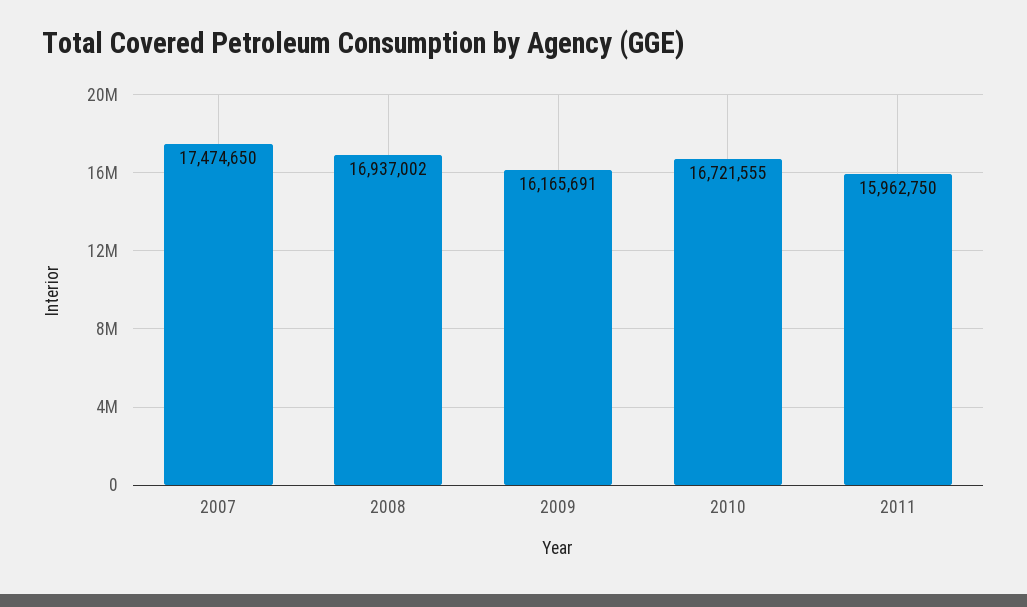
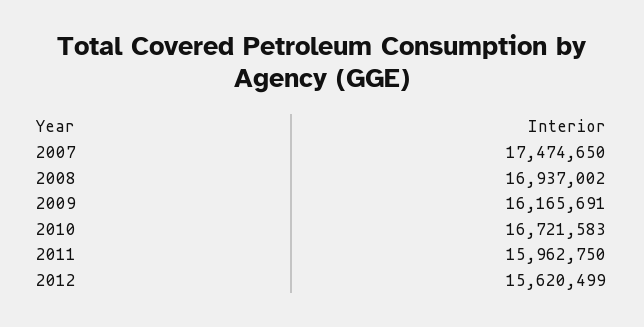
2010: 16721555 -> 16721583
2012: none -> 15620499

